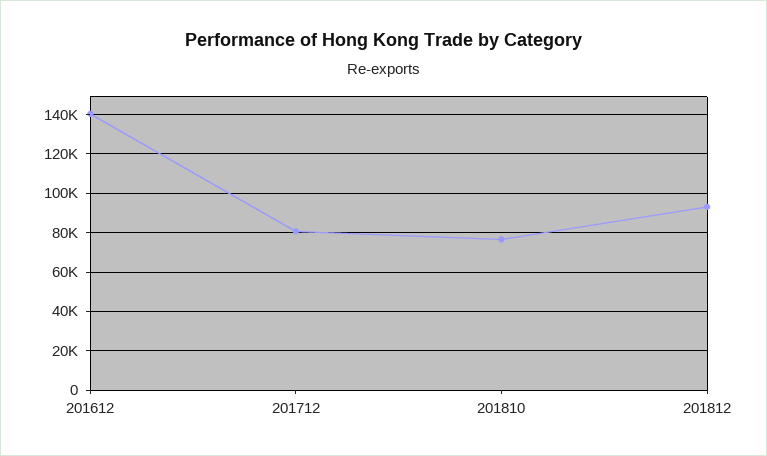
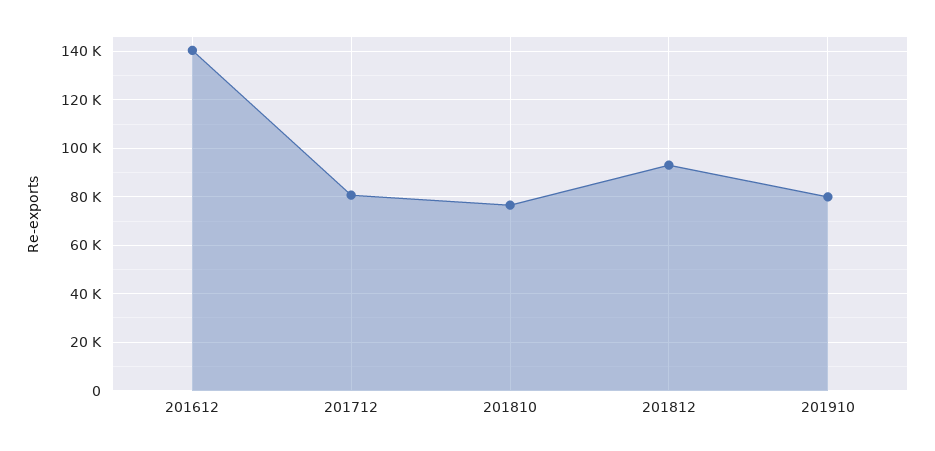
201910: none -> 80000

